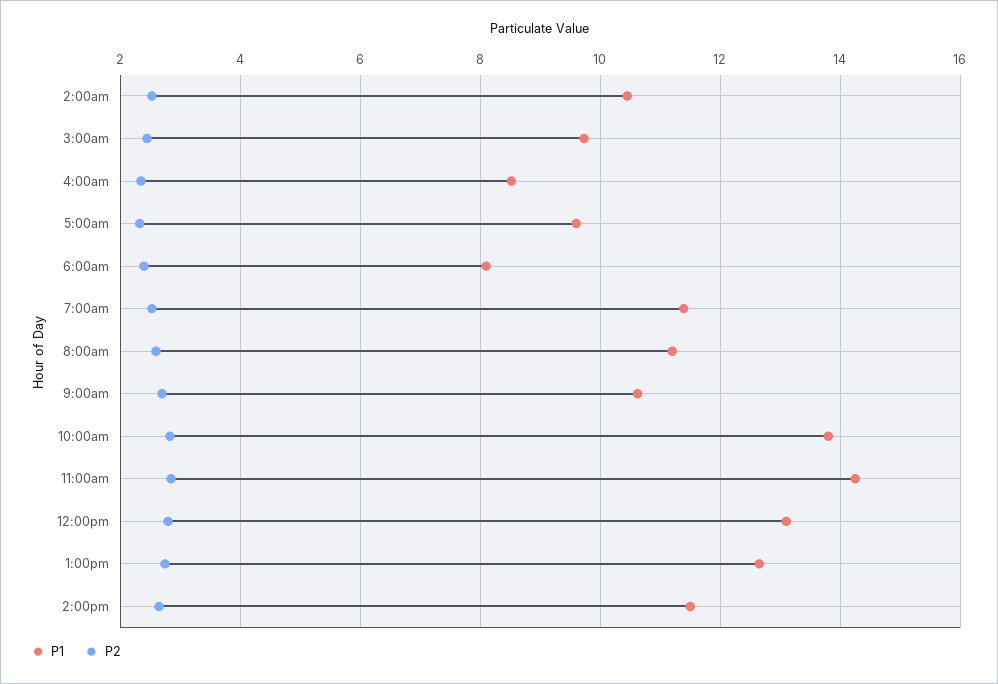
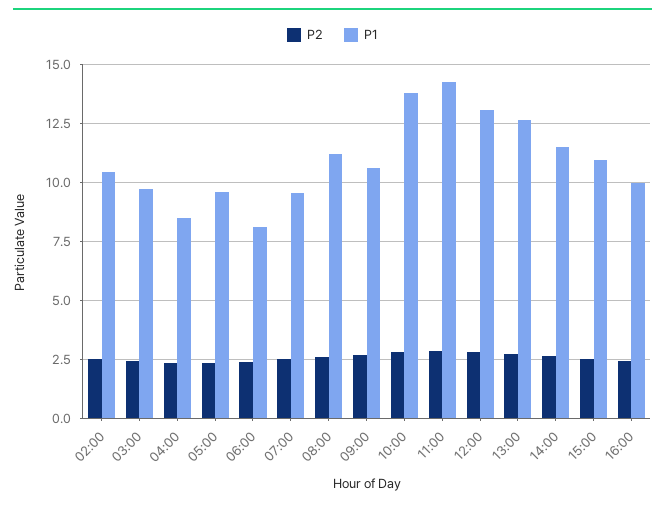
P1, 7:00am: 11.4 -> 9.5
P2, 15:00: none -> 2.5
P1, 15:00: none -> 11
P2, 16:00: none -> 2.5
P1, 16:00: none -> 10

